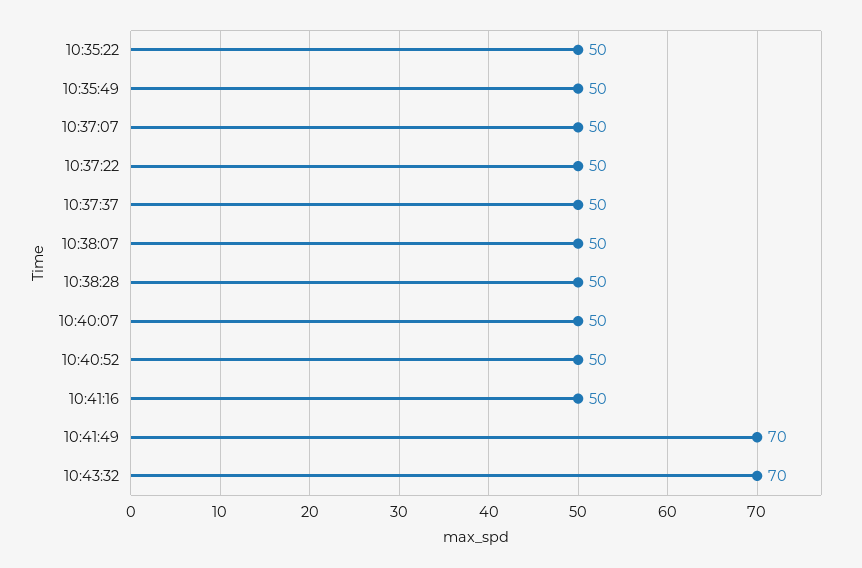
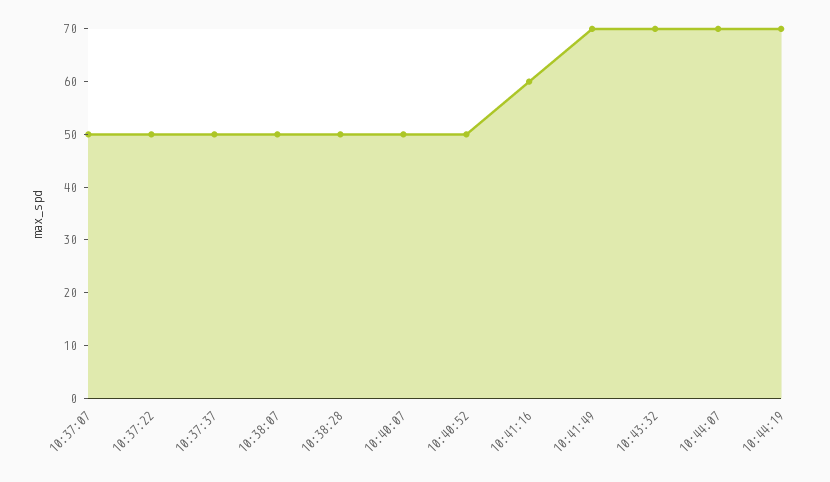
10:35:22: 50 -> none
10:35:49: 50 -> none
10:41:16: 50 -> 60
10:44:07: none -> 70
10:44:19: none -> 70

